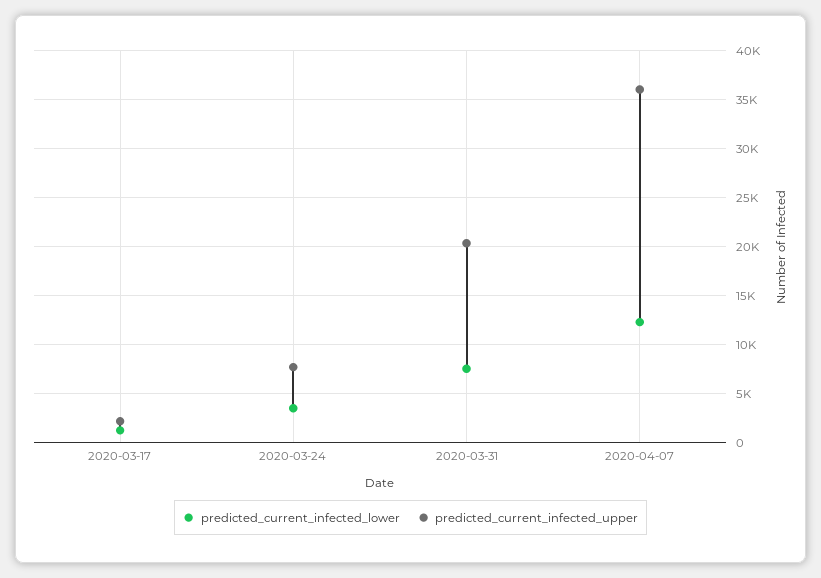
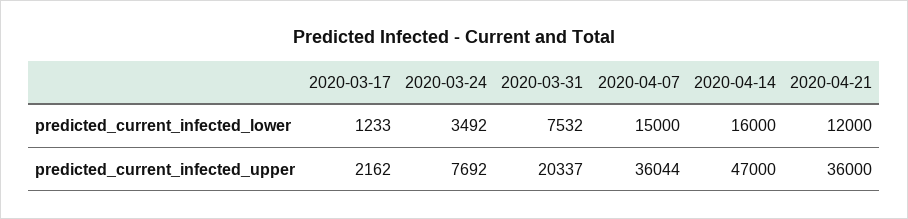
predicted_current_infected_lower, 2020-04-07: 12000 -> 15000
predicted_current_infected_lower, 2020-04-14: none -> 16000
predicted_current_infected_lower, 2020-04-21: none -> 12000
predicted_current_infected_upper, 2020-04-14: none -> 47000
predicted_current_infected_upper, 2020-04-21: none -> 36000

